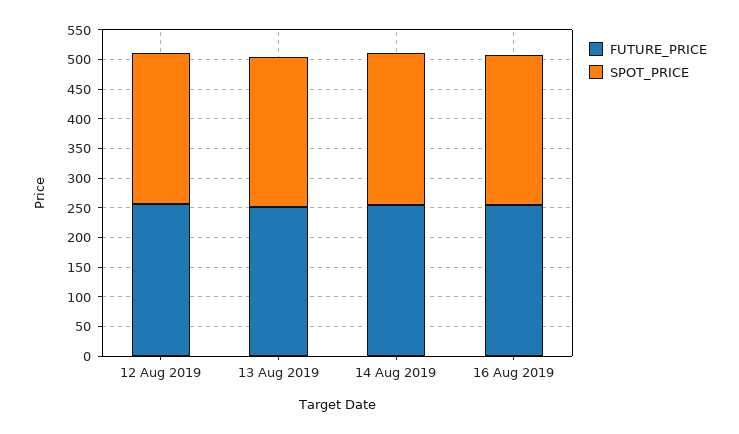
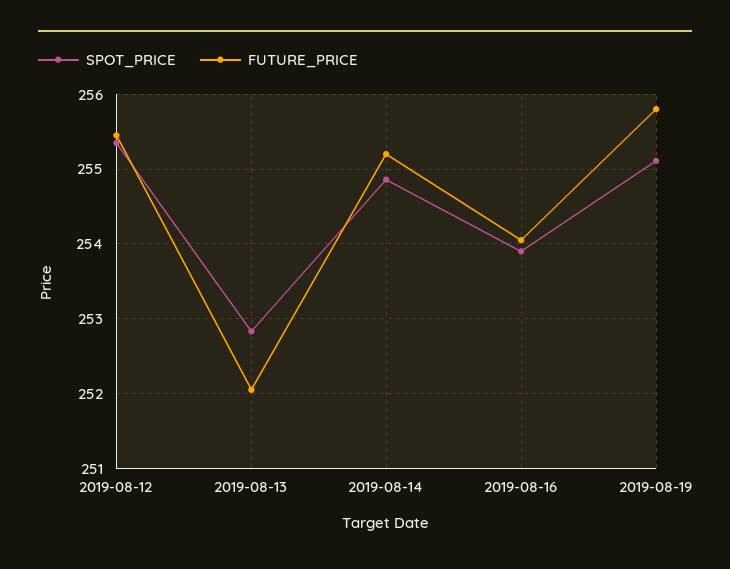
SPOT_PRICE, 2019-08-19: none -> 255.1
FUTURE_PRICE, 2019-08-19: none -> 255.8

